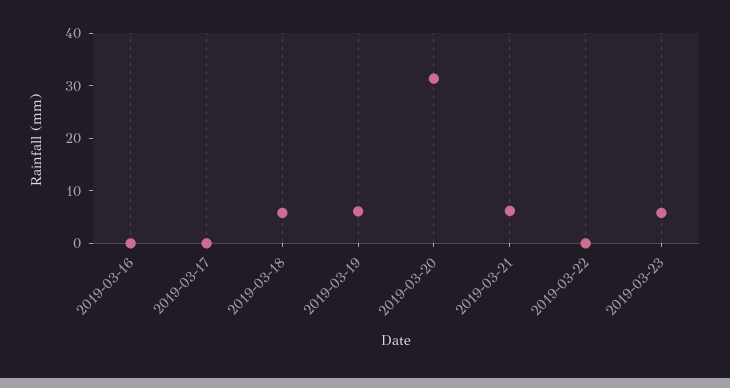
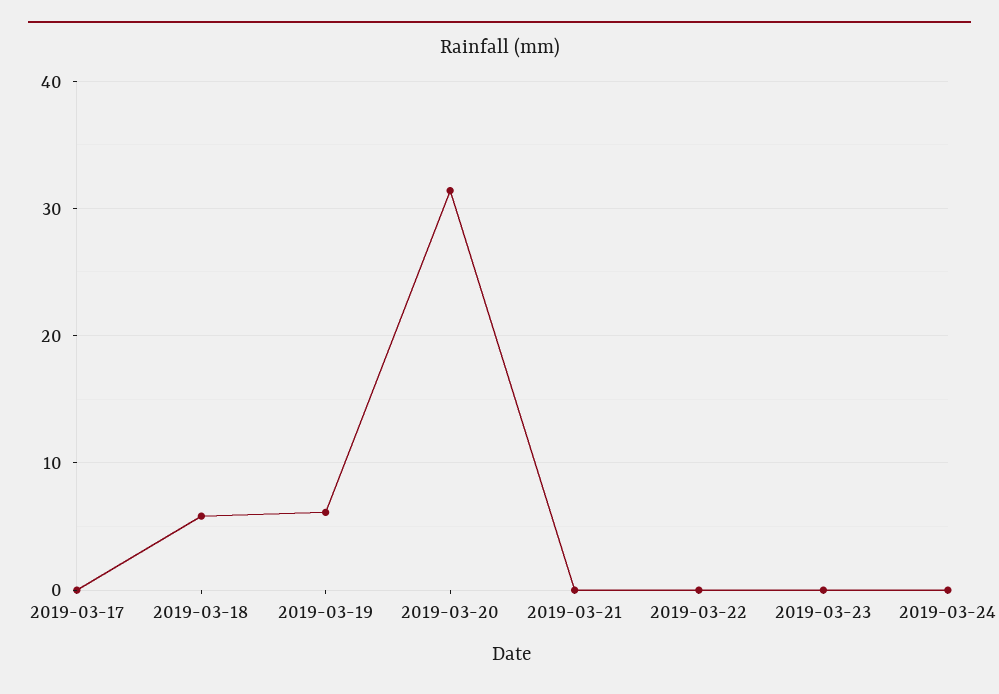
2019-03-16: 0 -> none
2019-03-21: 6 -> 0
2019-03-23: 6 -> 0
2019-03-24: none -> 0

